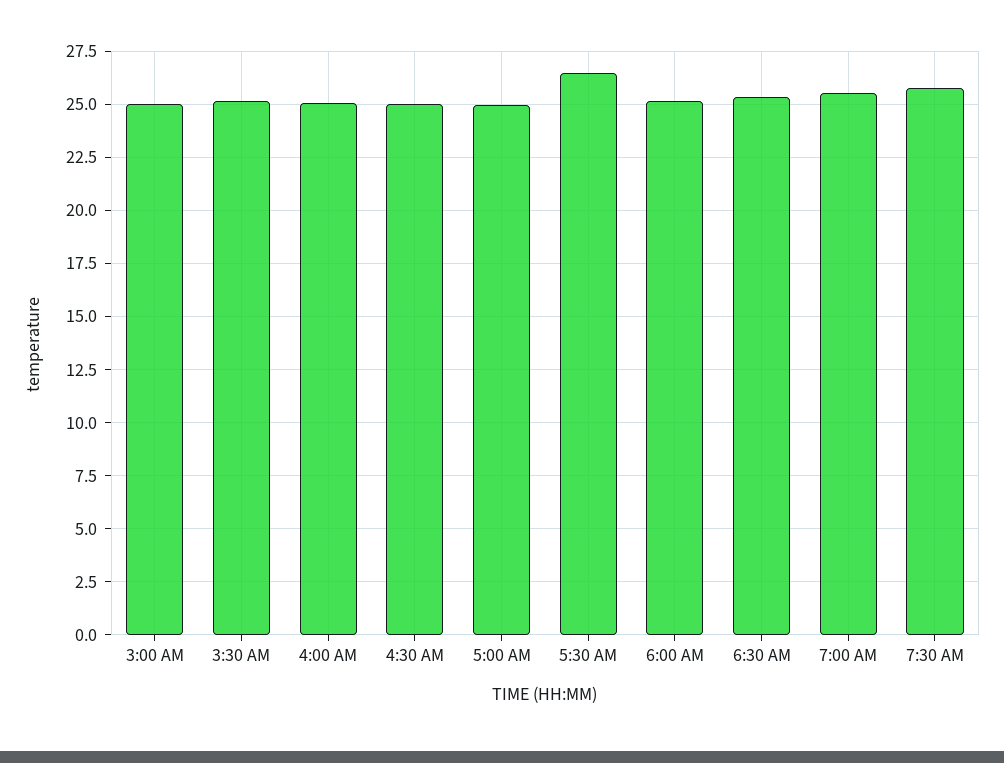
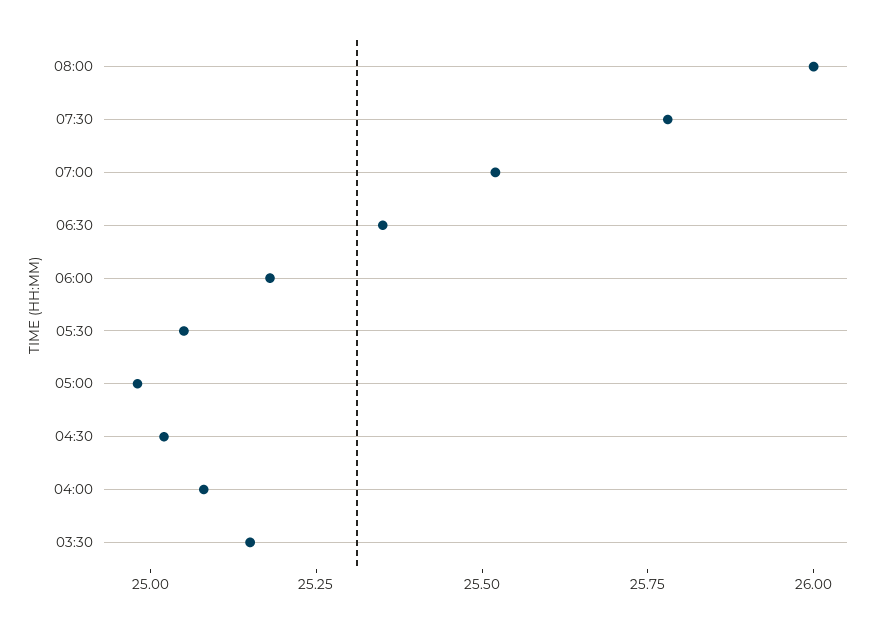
3:00 AM: 25 -> none
5:30 AM: 26.5 -> 25.05
08:00: none -> 26

